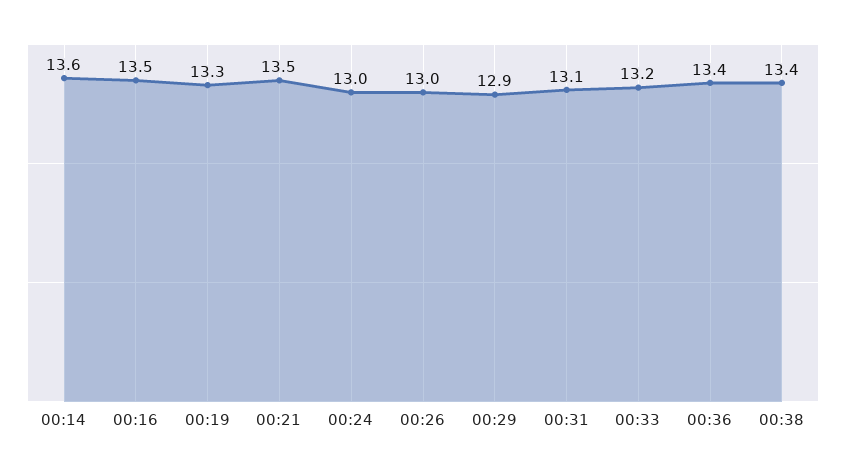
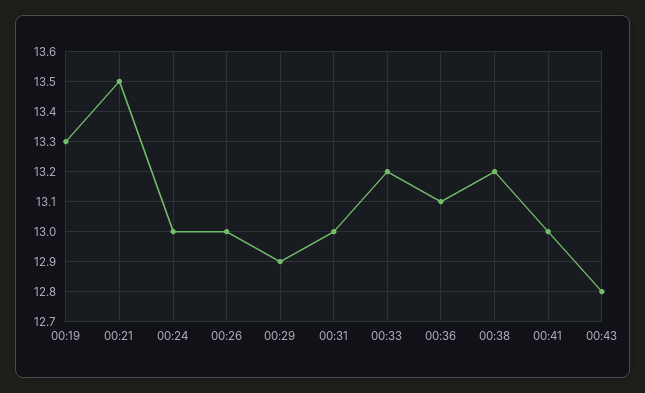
00:14: 13.6 -> none
00:16: 13.5 -> none
00:31: 13.1 -> 13
00:36: 13.4 -> 13.1
00:38: 13.4 -> 13.2
00:41: none -> 13
00:43: none -> 12.8

